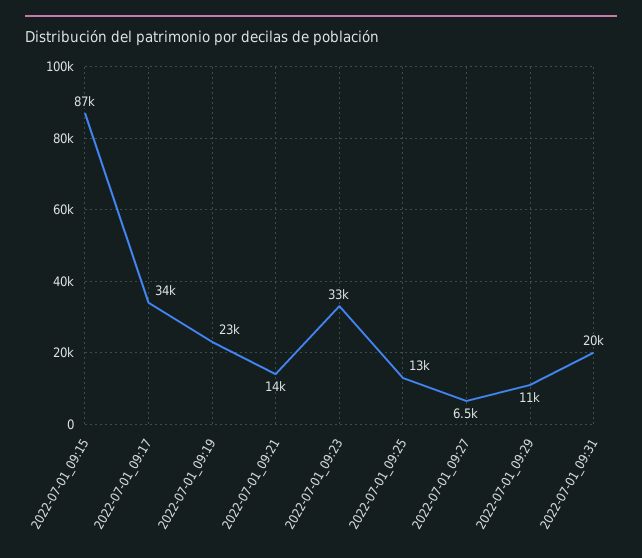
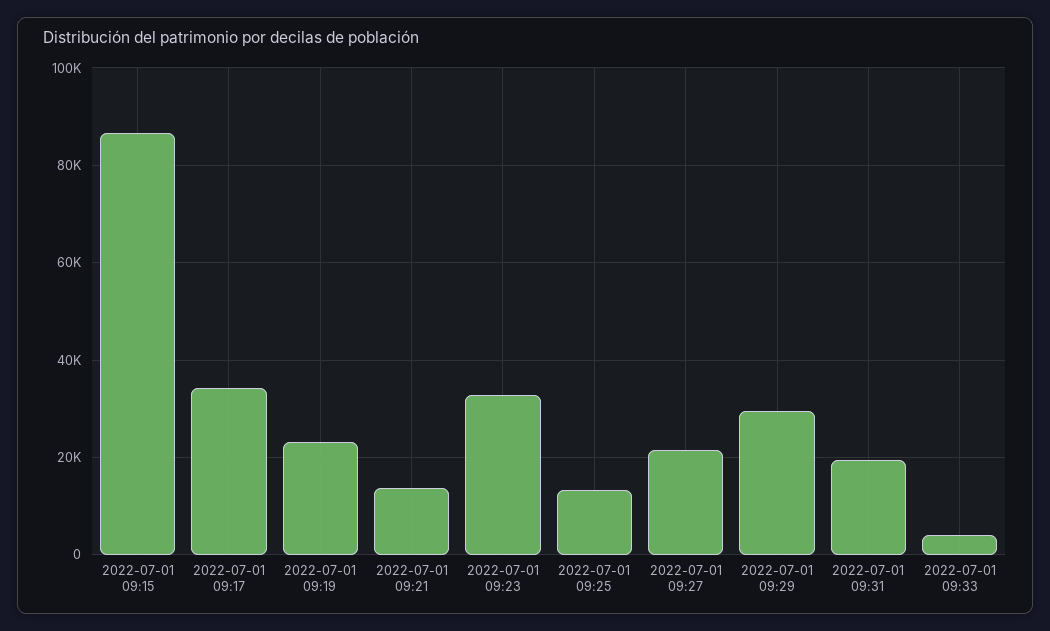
2022-07-01_09:27: 6500 -> 22000
2022-07-01_09:29: 11000 -> 30000
2022-07-01 09:33: none -> 4000

